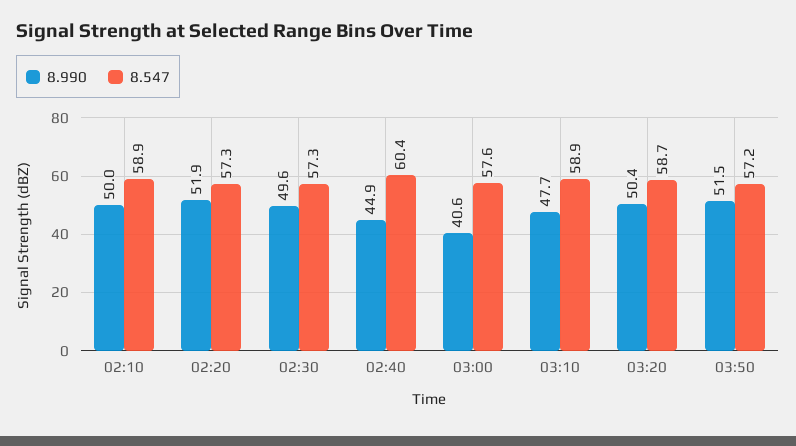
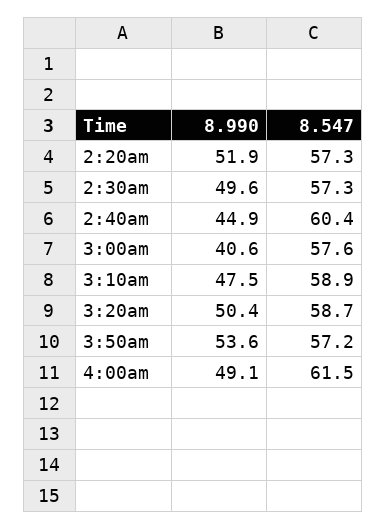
8.990, 02:10: 50 -> none
8.547, 02:10: 58.9 -> none
8.990, 03:10: 47.7 -> 47.5
8.990, 03:50: 51.5 -> 53.6
8.990, 4:00am: none -> 49.1
8.547, 4:00am: none -> 61.5

